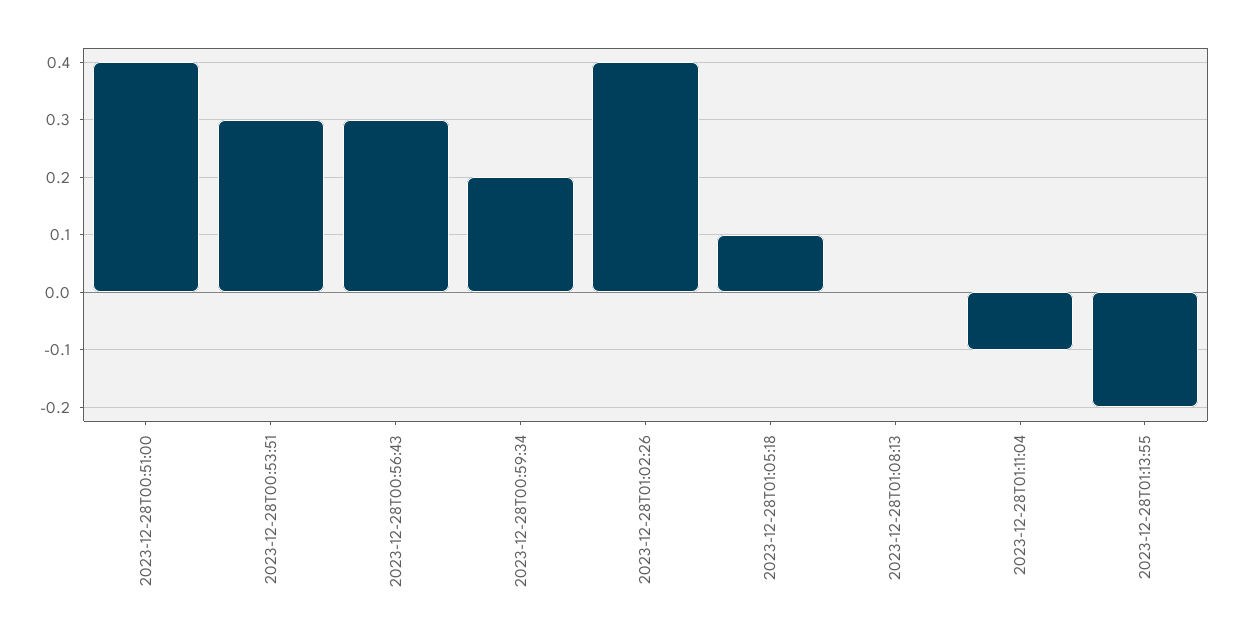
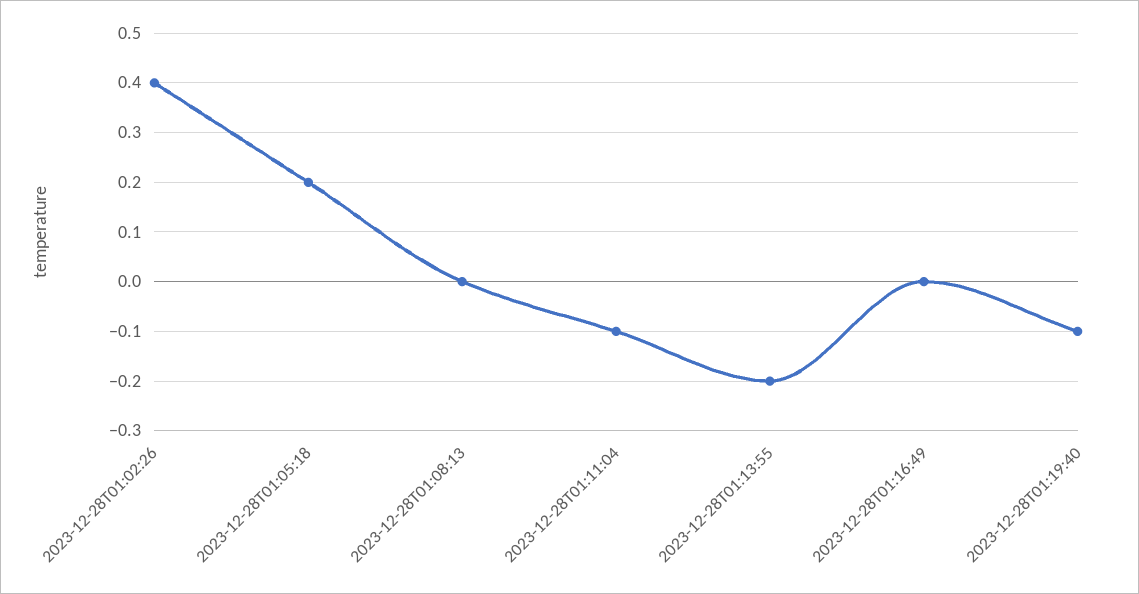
2023-12-28T00:51:00: 0.4 -> none
2023-12-28T00:53:51: 0.3 -> none
2023-12-28T00:56:43: 0.3 -> none
2023-12-28T00:59:34: 0.2 -> none
2023-12-28T01:05:18: 0.1 -> 0.2
2023-12-28T01:16:49: none -> 0
2023-12-28T01:19:40: none -> -0.1

